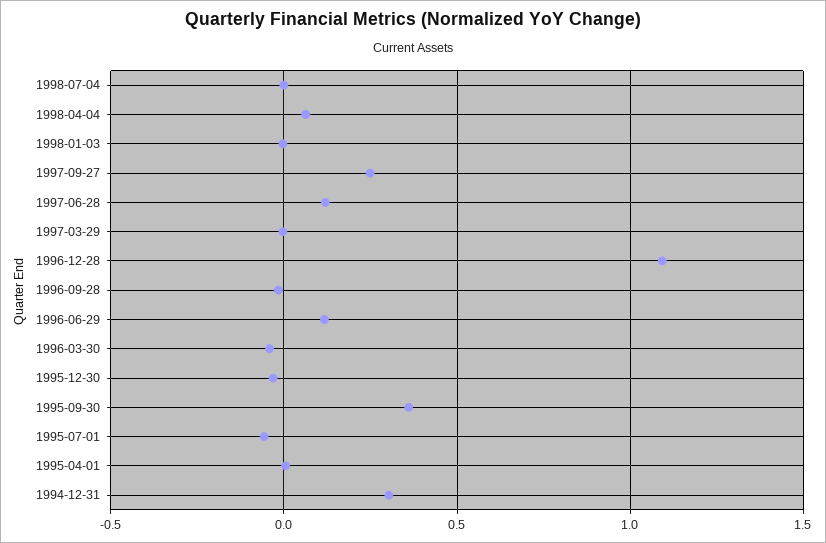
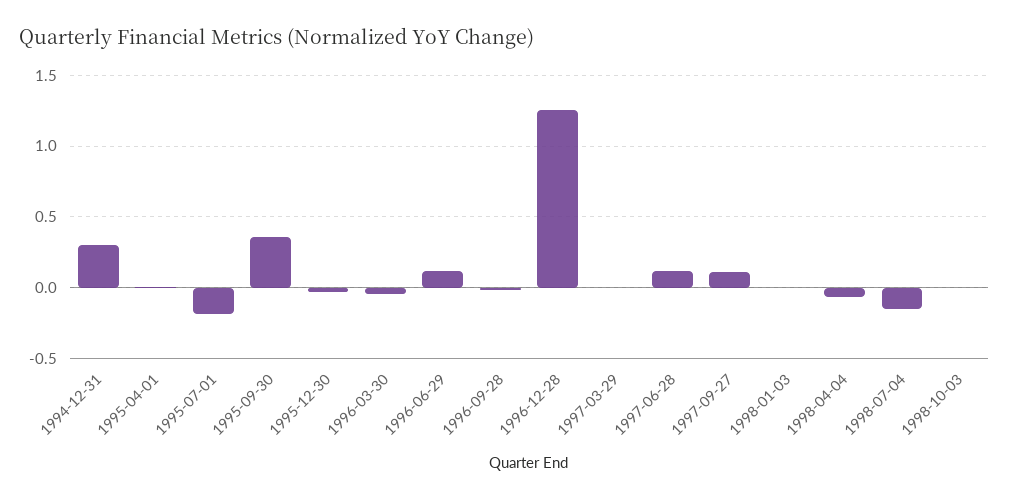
1998-07-04: 0 -> -0.15
1998-04-04: 0.05 -> -0.05
1997-09-27: 0.25 -> 0.1
1996-12-28: 1.1 -> 1.25
1995-07-01: -0.05 -> -0.2
1998-10-03: none -> 0

